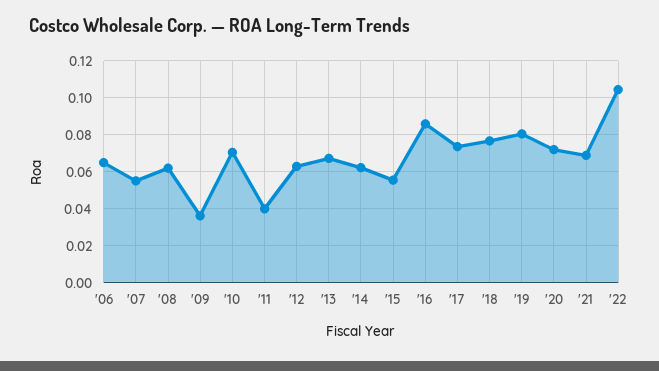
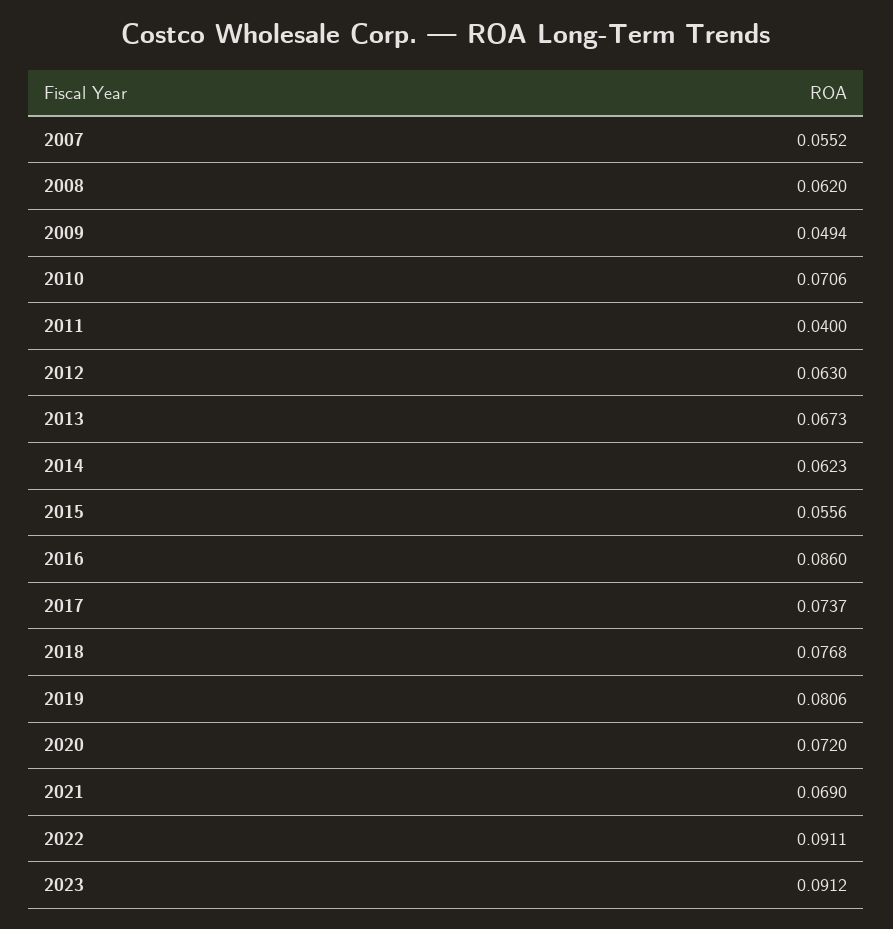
'06: 0.065 -> none
'09: 0.035 -> 0.0494
'22: 0.105 -> 0.0911
2023: none -> 0.0912

